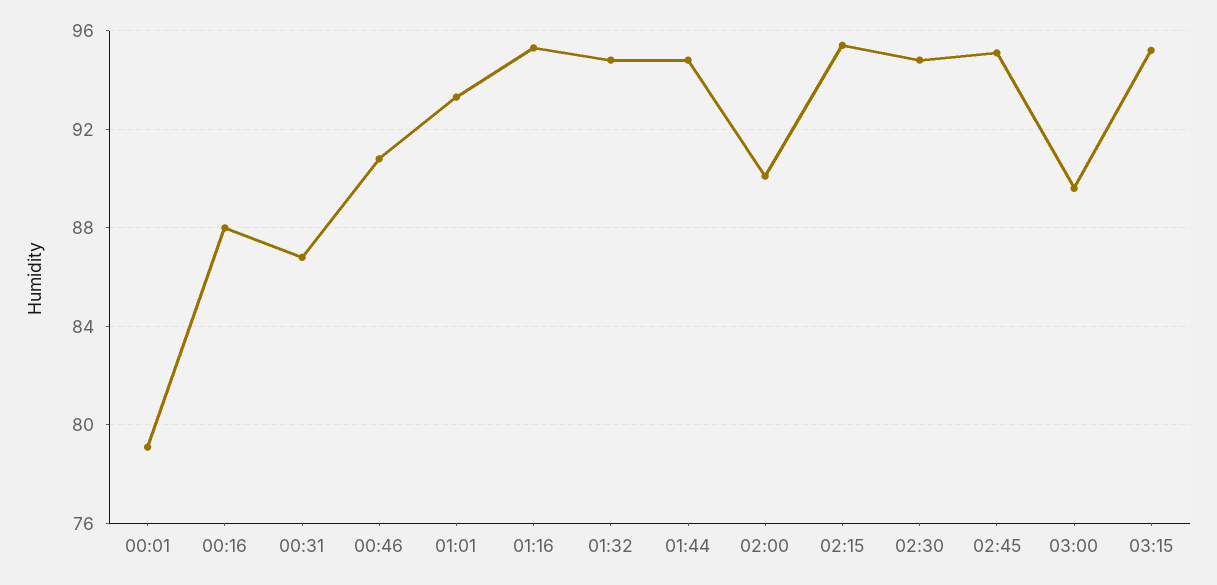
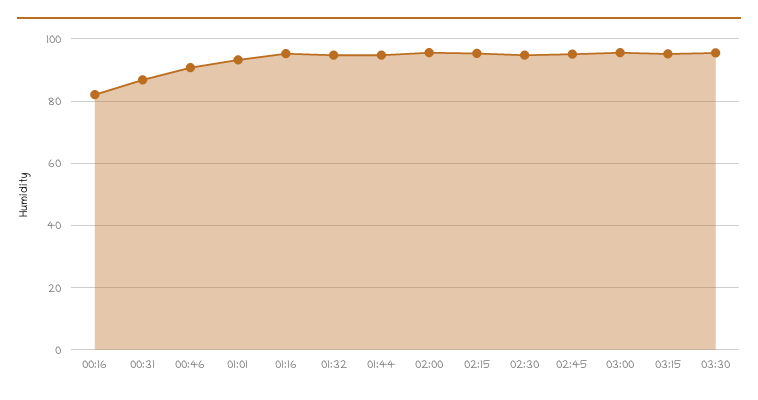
00:01: 79 -> none
00:16: 88 -> 82
02:00: 90 -> 96
03:00: 89.5 -> 96
03:30: none -> 96

